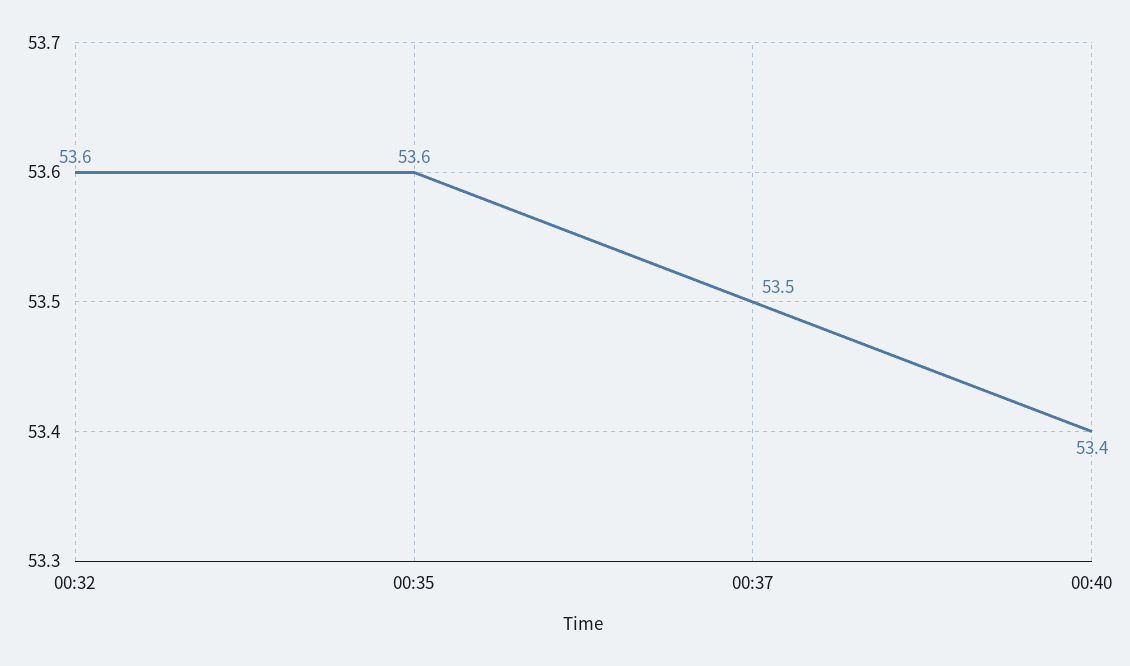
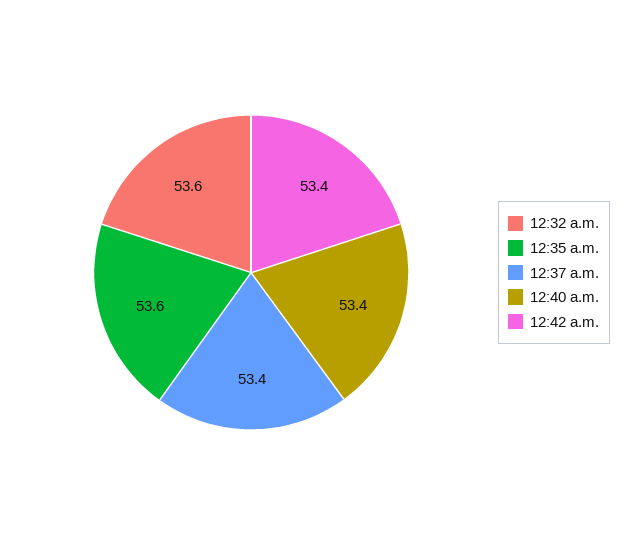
00:37: 53.5 -> 53.4
12:42 a.m.: none -> 53.4

